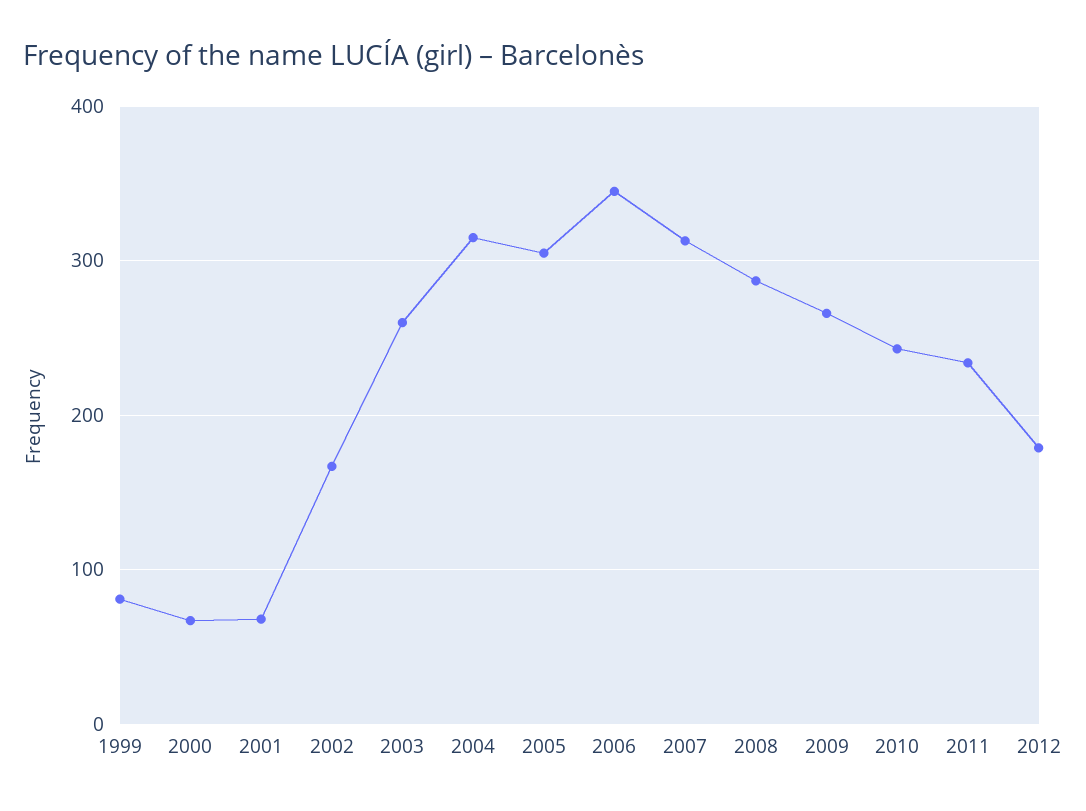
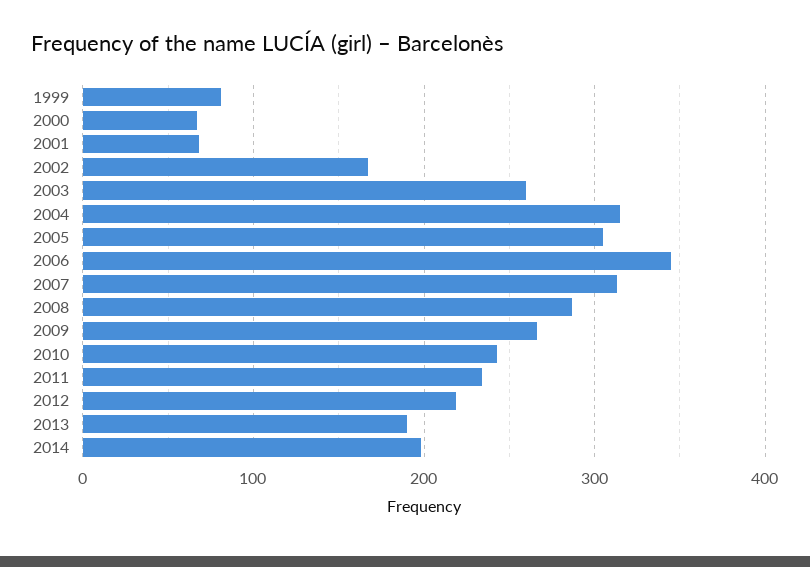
2012: 180 -> 220
2013: none -> 190
2014: none -> 200

